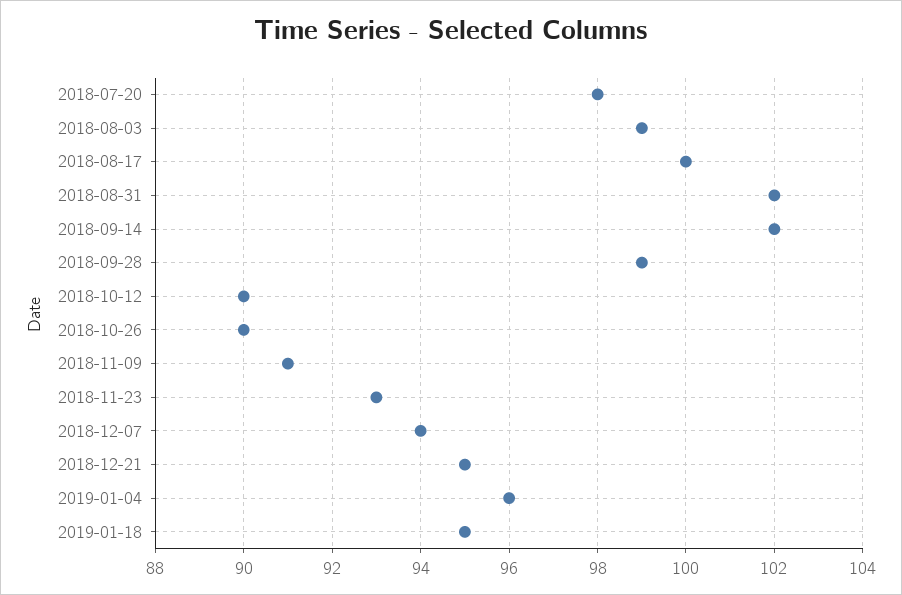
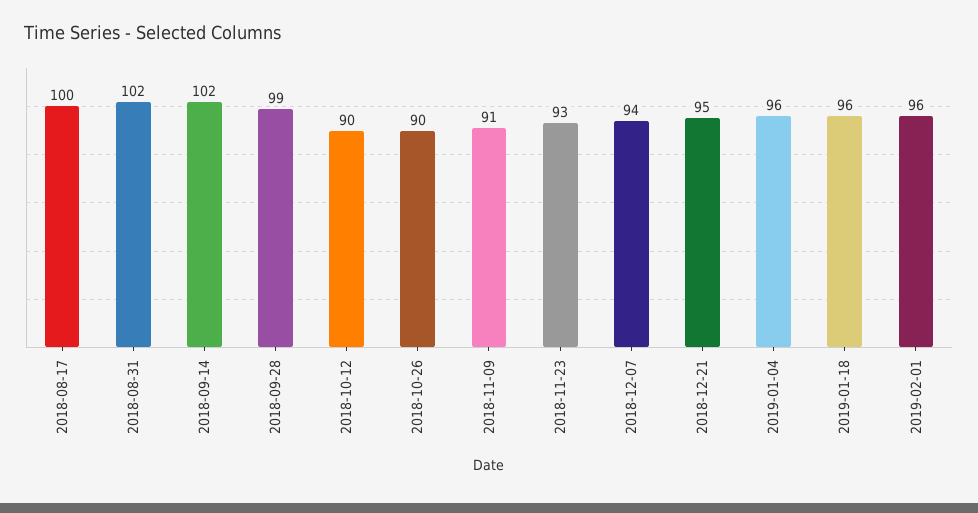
2018-07-20: 98 -> none
2018-08-03: 99 -> none
2019-01-18: 95 -> 96
2019-02-01: none -> 96

